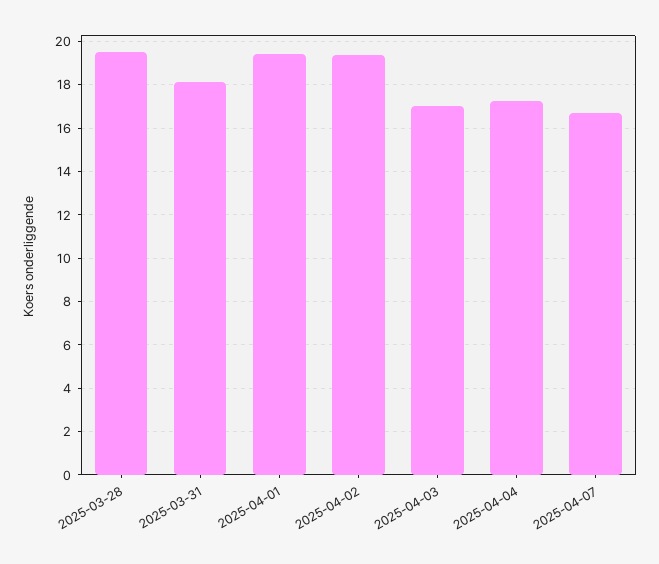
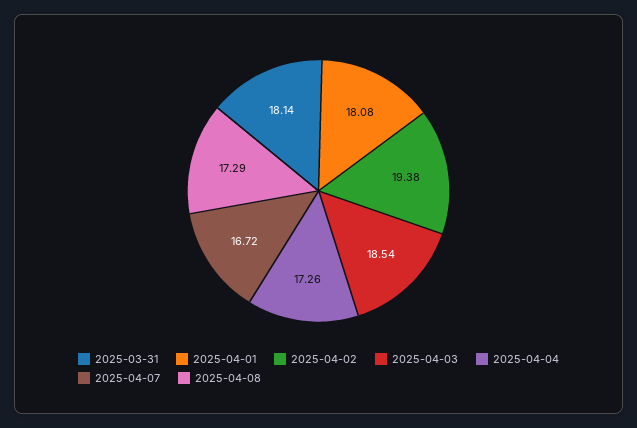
2025-03-28: 19.5 -> none
2025-04-01: 19.5 -> 18.08
2025-04-03: 17 -> 18.54
2025-04-08: none -> 17.29

